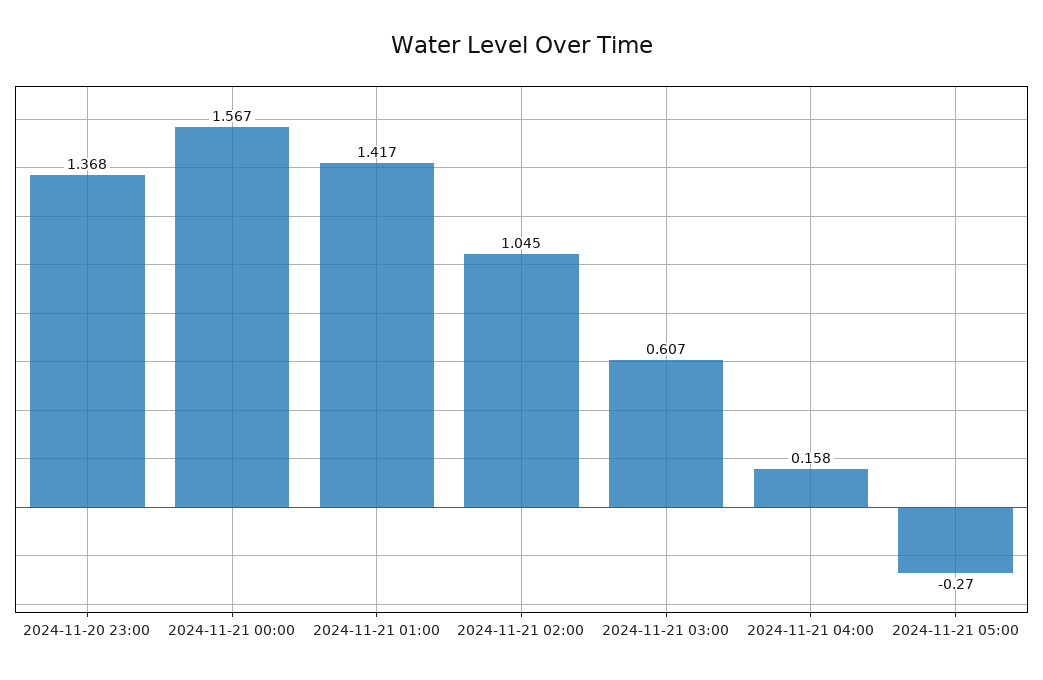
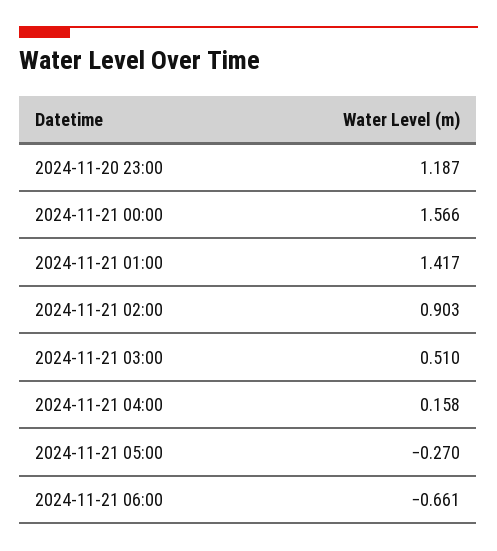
2024-11-20 23:00: 1.368 -> 1.187
2024-11-21 00:00: 1.567 -> 1.566
2024-11-21 02:00: 1.045 -> 0.903
2024-11-21 03:00: 0.607 -> 0.51
2024-11-21 06:00: none -> -0.661

